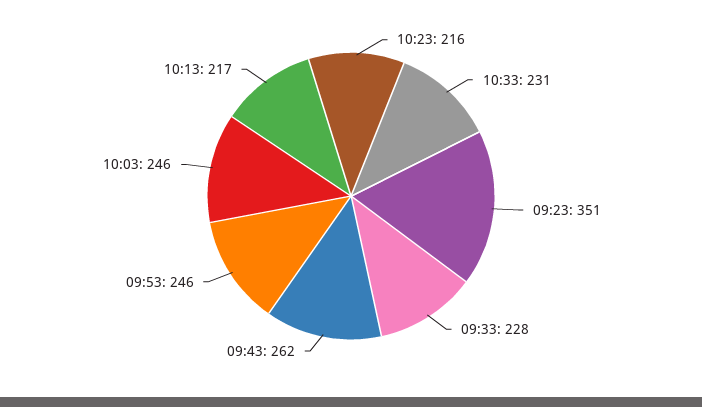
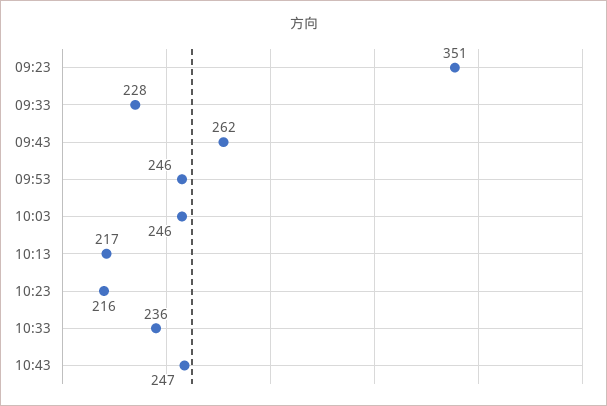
10:33: 231 -> 236
10:43: none -> 247

